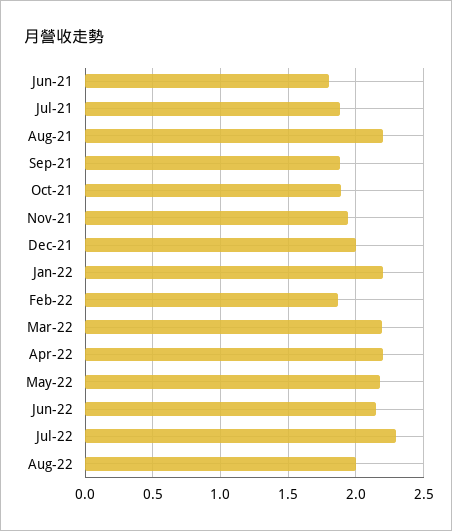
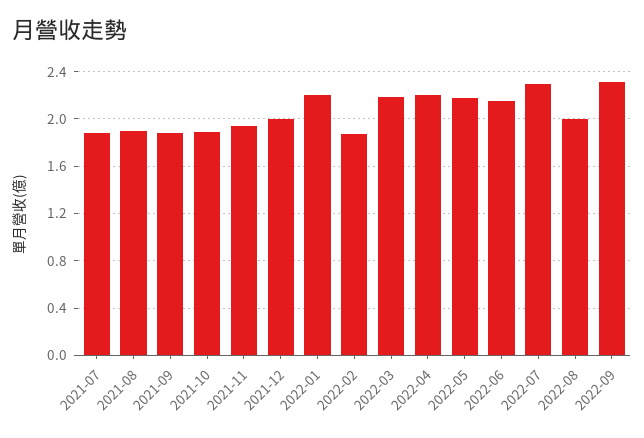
Jun-21: 1.8 -> none
Aug-21: 2.2 -> 1.9
2022-09: none -> 2.3

